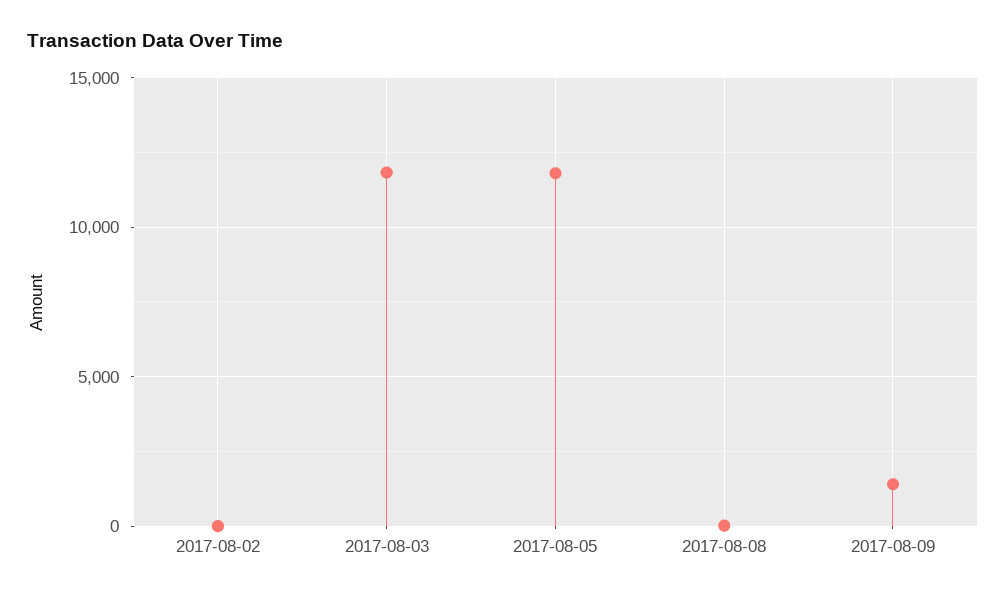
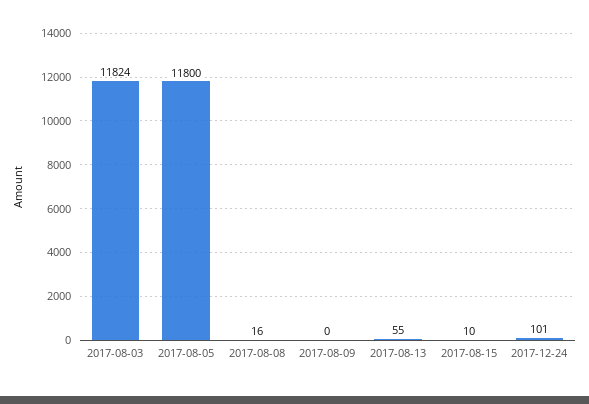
2017-08-02: 0 -> none
2017-08-09: 1500 -> 0
2017-08-13: none -> 55
2017-08-15: none -> 10
2017-12-24: none -> 101

